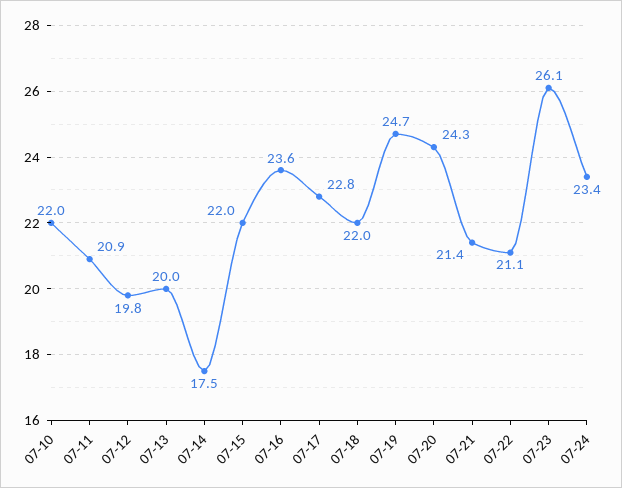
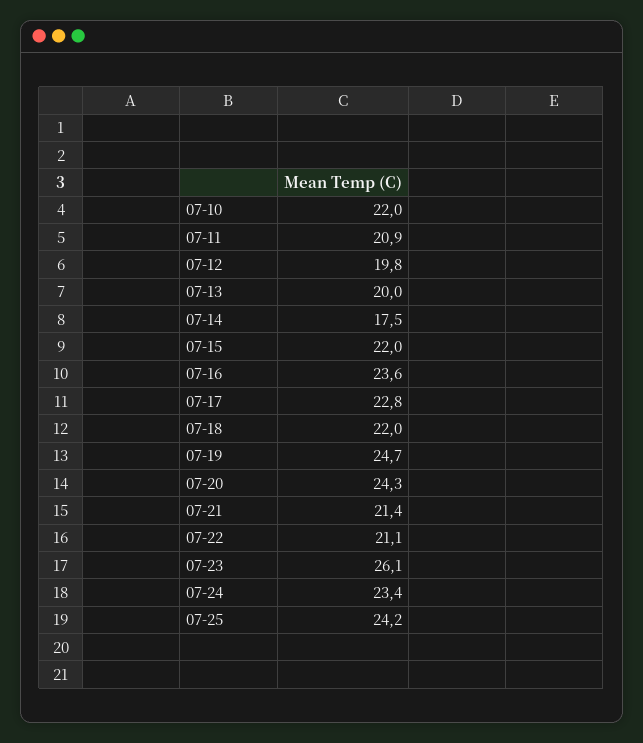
07-25: none -> 24.2

